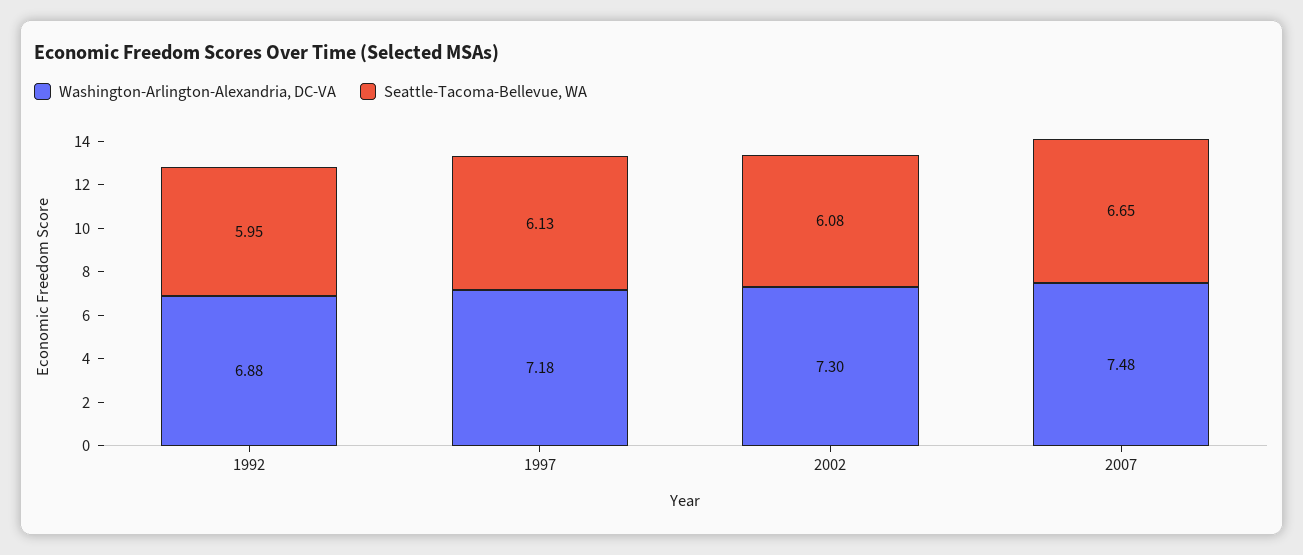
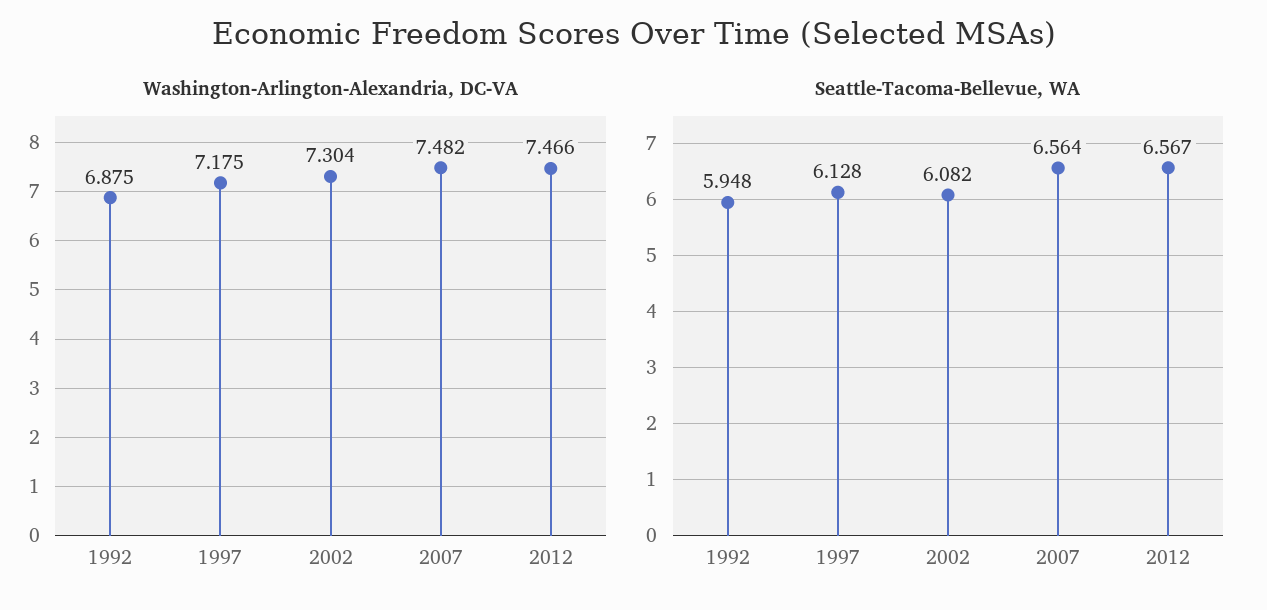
Seattle-Tacoma-Bellevue, WA, 2007: 6.65 -> 6.564
Washington-Arlington-Alexandria, DC-VA, 2012: none -> 7.466
Seattle-Tacoma-Bellevue, WA, 2012: none -> 6.567

